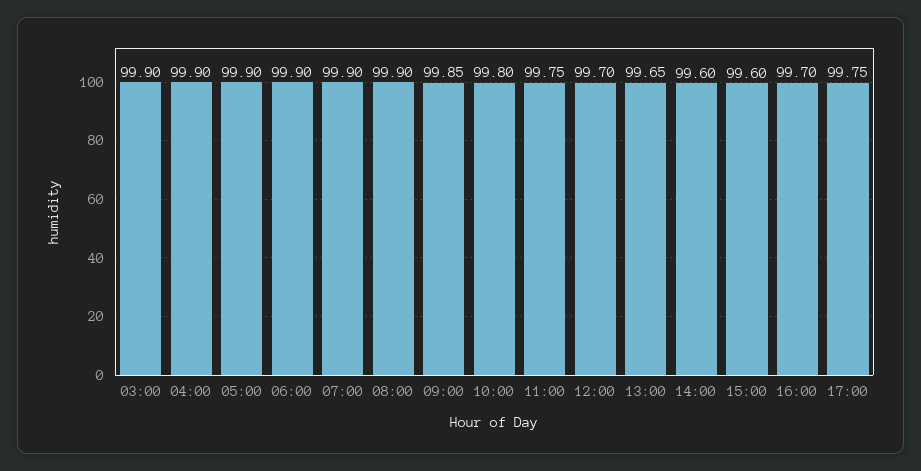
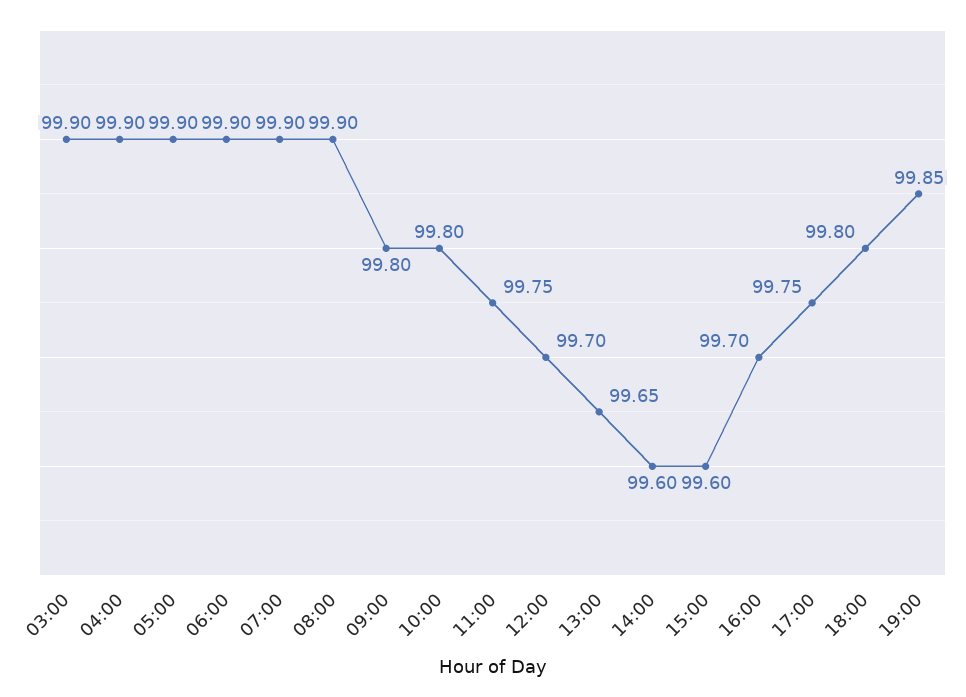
09:00: 99.85 -> 99.8
18:00: none -> 99.8
19:00: none -> 99.85

